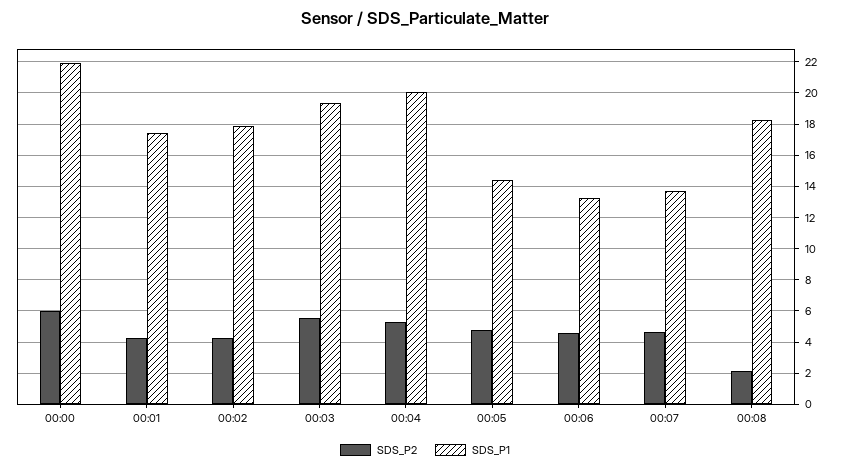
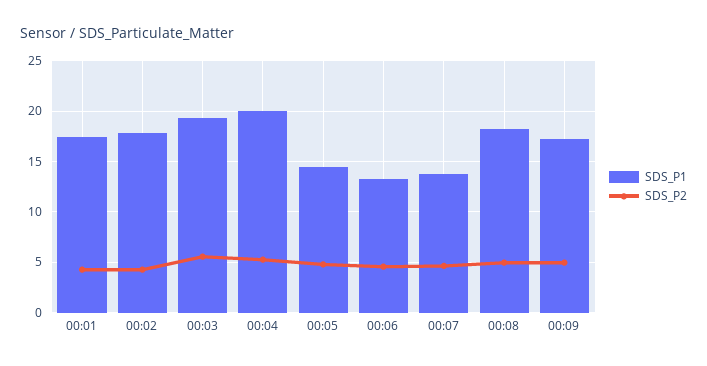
SDS_P2, 00:00: 6 -> none
SDS_P1, 00:00: 22 -> none
SDS_P2, 00:08: 2 -> 5
SDS_P1, 00:09: none -> 17
SDS_P2, 00:09: none -> 5

